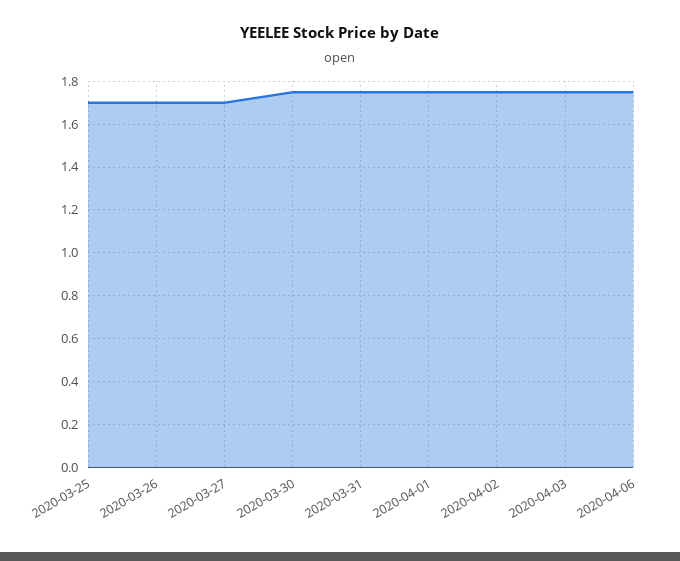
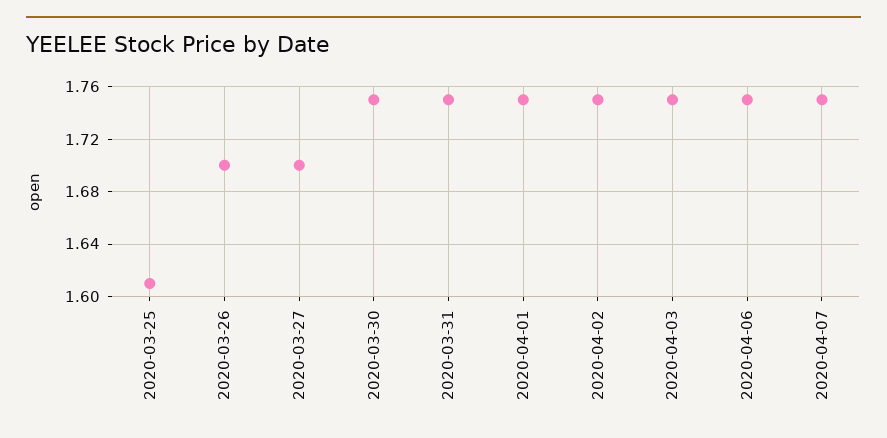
2020-03-25: 1.7 -> 1.61
2020-04-07: none -> 1.75

